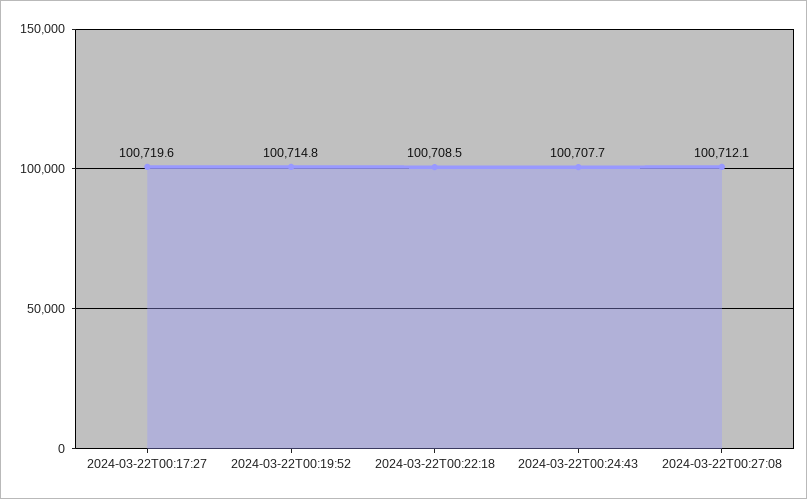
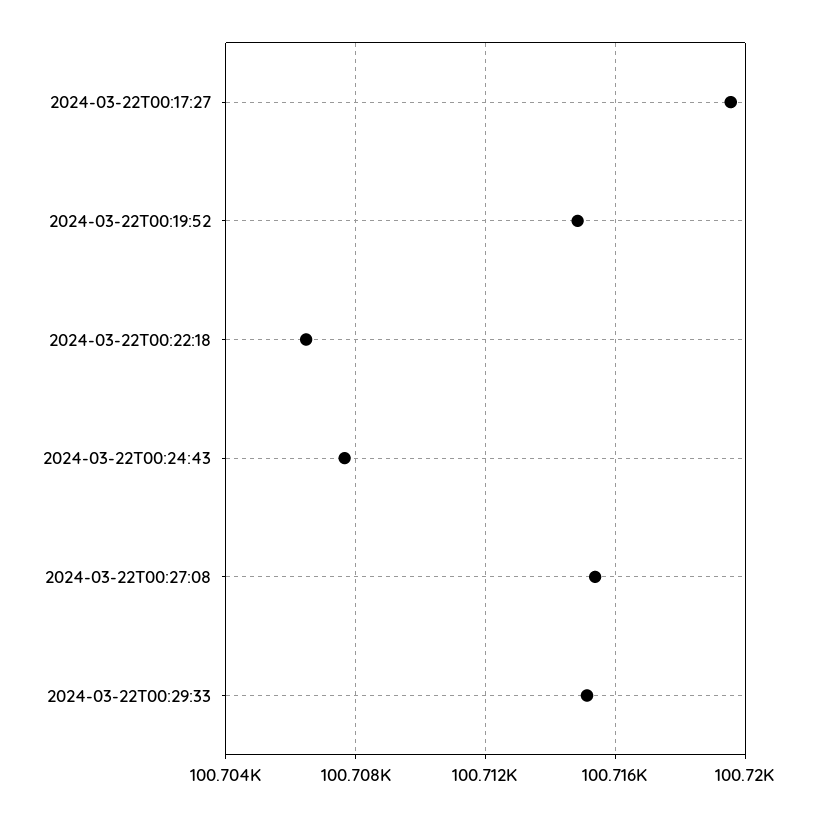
2024-03-22T00:22:18: 100708.5 -> 100706.5
2024-03-22T00:27:08: 100712.1 -> 100715.5
2024-03-22T00:29:33: none -> 100715

